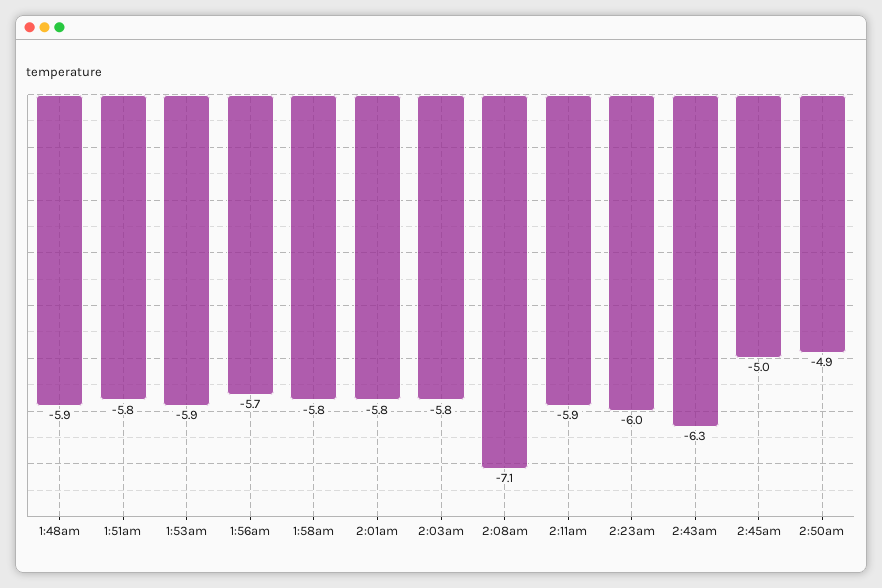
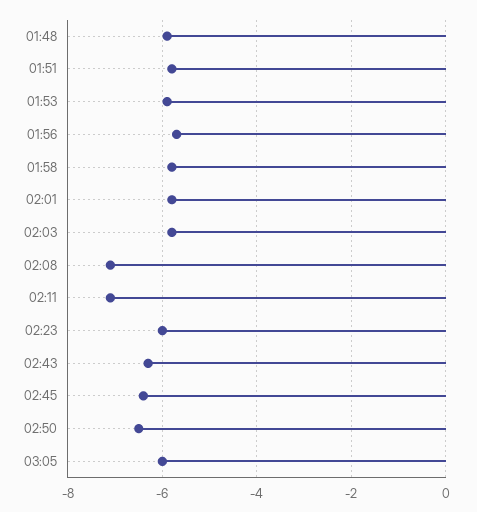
2:11am: -5.9 -> -7
2:45am: -5 -> -6.5
2:50am: -4.9 -> -6.5
03:05: none -> -6

